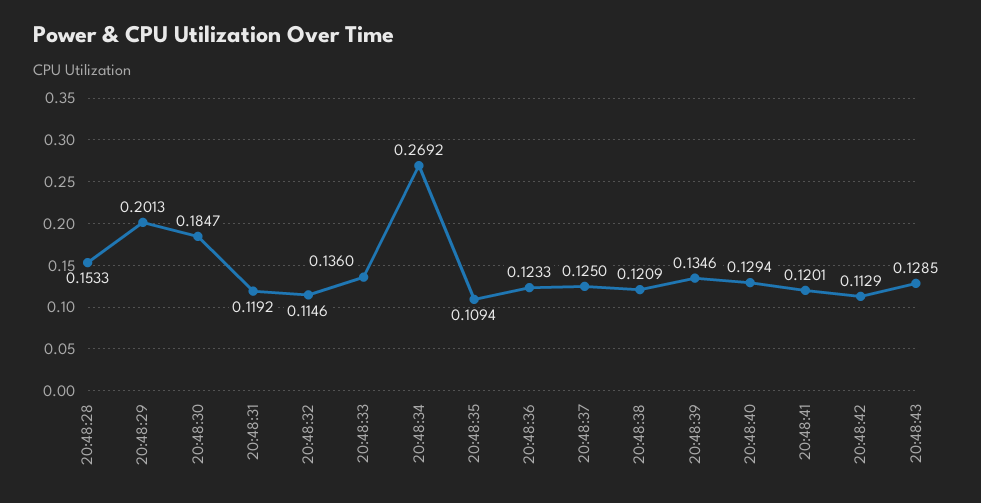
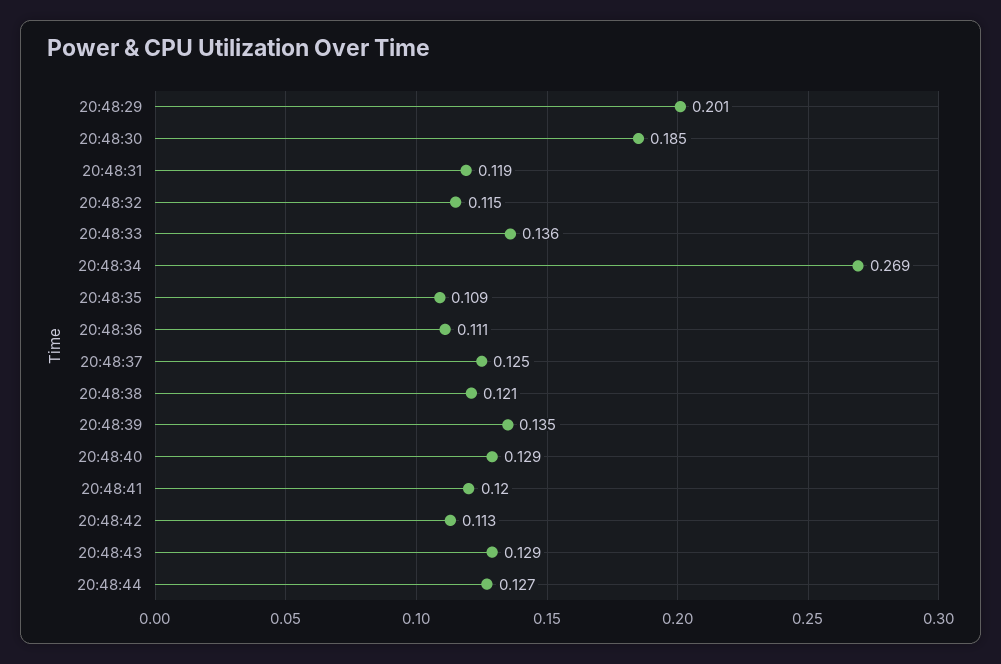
20:48:28: 0.1533 -> none
20:48:36: 0.1233 -> 0.111
20:48:44: none -> 0.127

